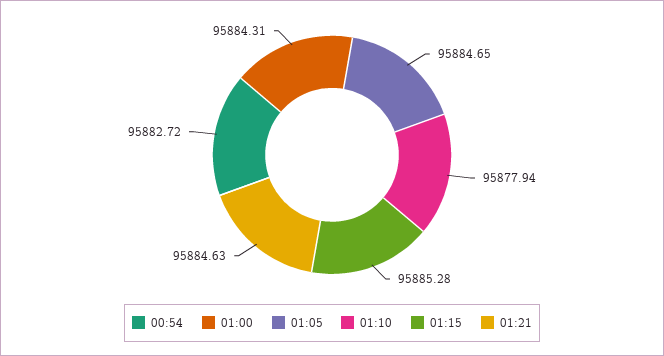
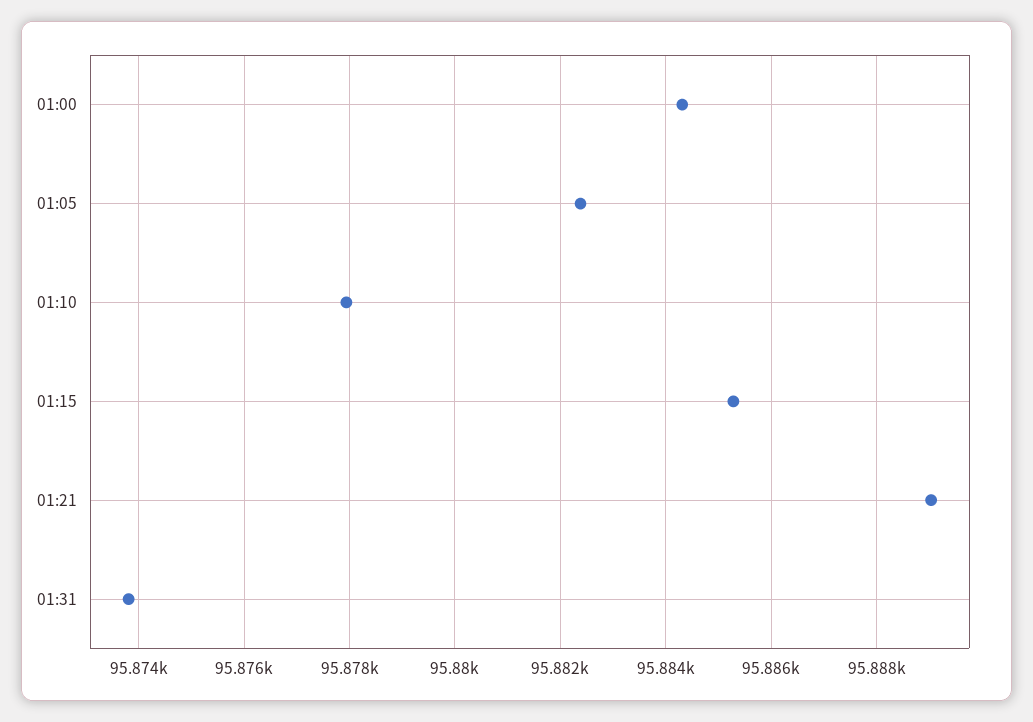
00:54: 95882.72 -> none
01:05: 95884.65 -> 95882.4
01:21: 95884.63 -> 95889
01:31: none -> 95873.8

